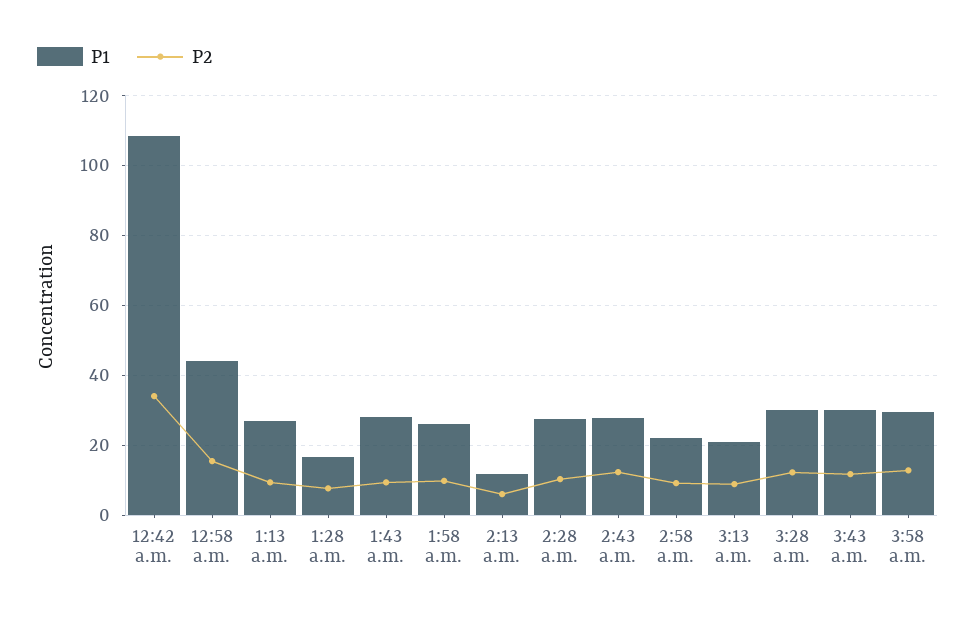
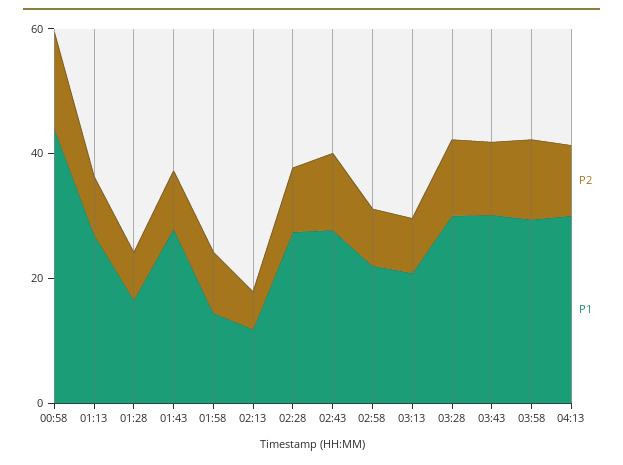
P1, 12:42 a.m.: 108 -> none
P2, 12:42 a.m.: 34 -> none
P1, 1:58 a.m.: 26 -> 15
P2, 04:13: none -> 10
P1, 04:13: none -> 30

